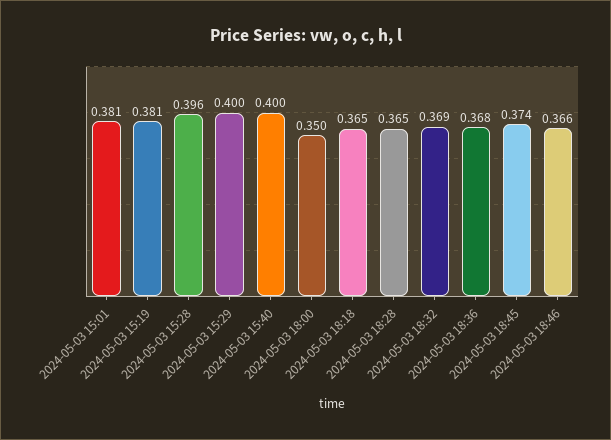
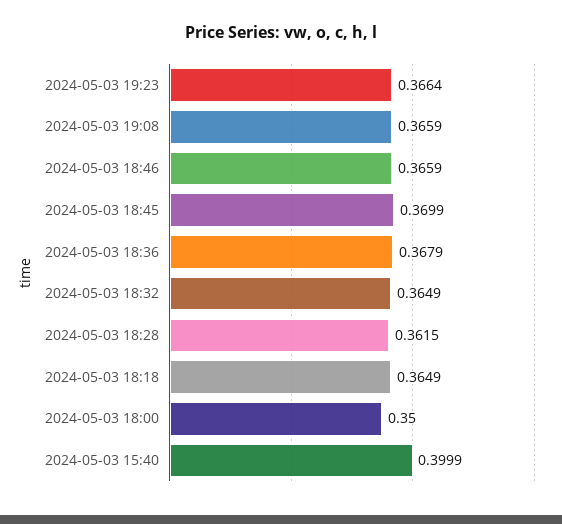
2024-05-03 15:01: 0.381 -> none
2024-05-03 15:19: 0.381 -> none
2024-05-03 15:28: 0.396 -> none
2024-05-03 15:29: 0.4 -> none
2024-05-03 18:28: 0.365 -> 0.3615
2024-05-03 18:32: 0.369 -> 0.3649
2024-05-03 18:45: 0.374 -> 0.3699
2024-05-03 19:23: none -> 0.3664
2024-05-03 19:08: none -> 0.3659

